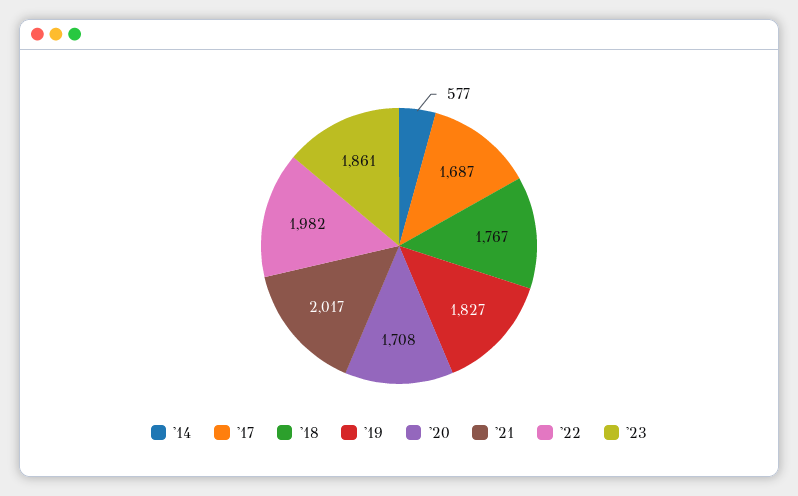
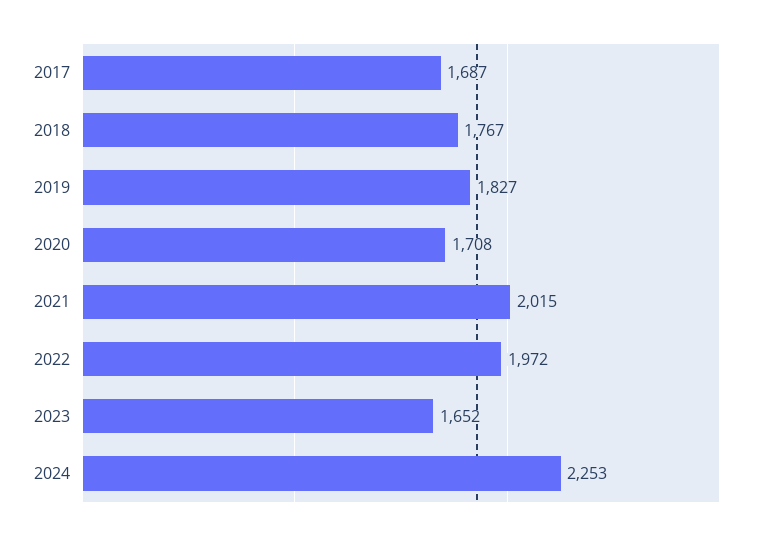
'14: 577 -> none
'21: 2017 -> 2015
'22: 1982 -> 1972
'23: 1861 -> 1652
2024: none -> 2253

